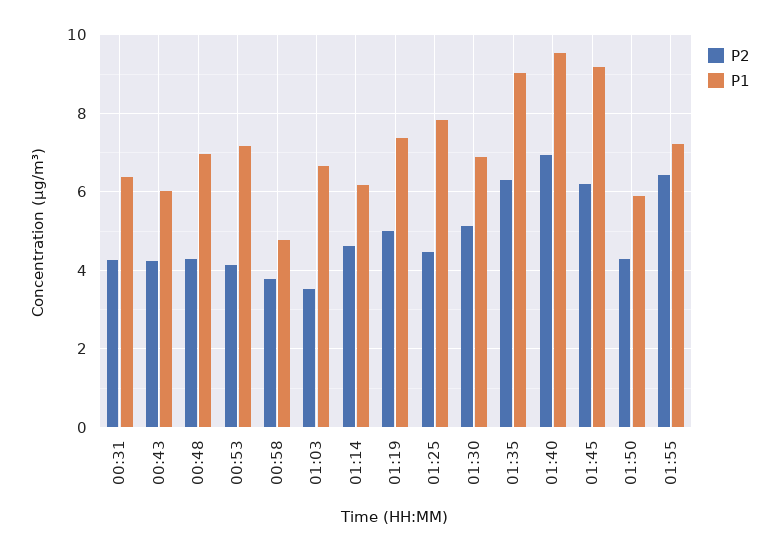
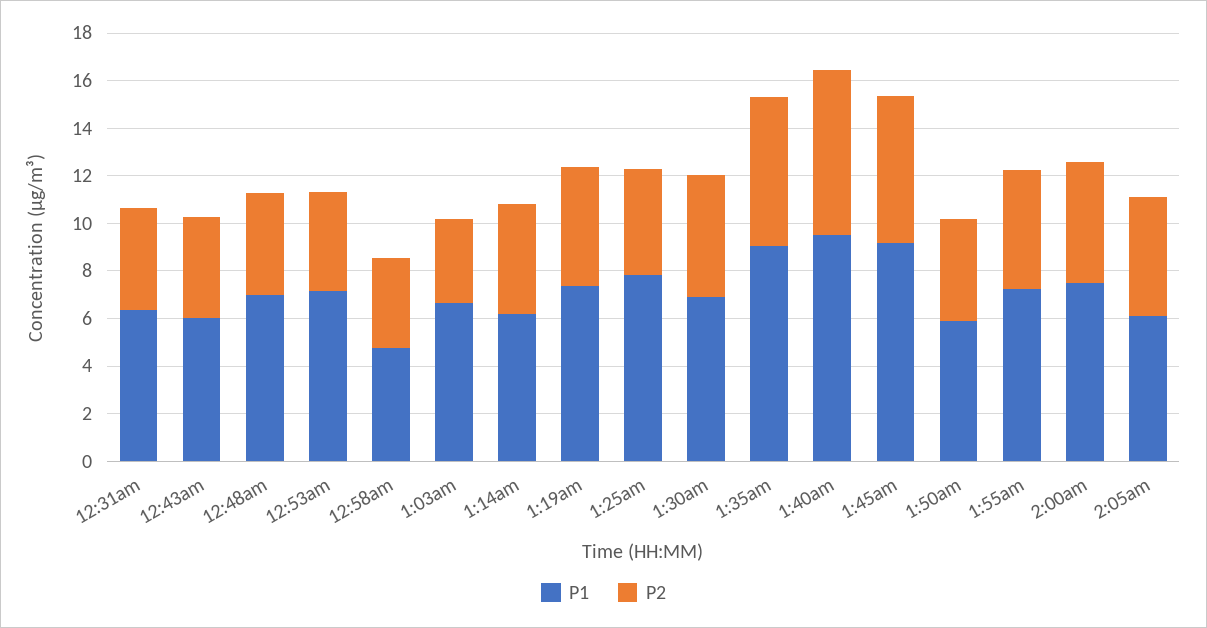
P2, 01:55: 6.4 -> 5
P1, 2:00am: none -> 7.5
P2, 2:00am: none -> 5
P1, 2:05am: none -> 6
P2, 2:05am: none -> 5

